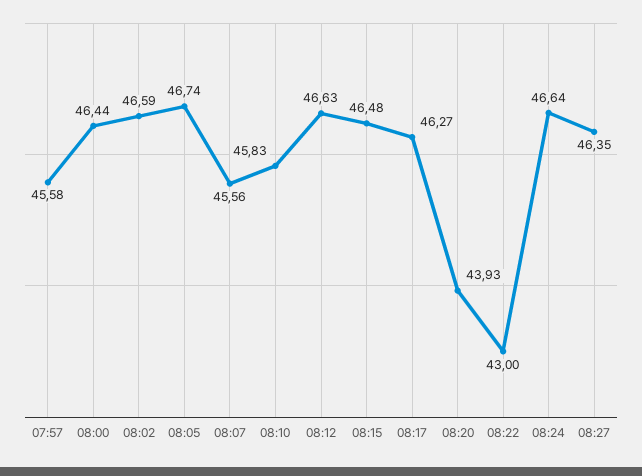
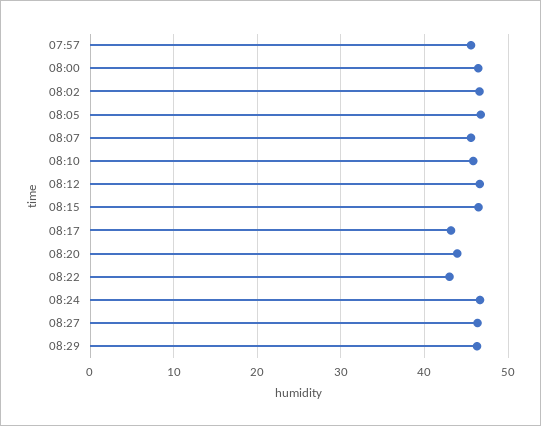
08:17: 46.27 -> 43
08:29: none -> 46

